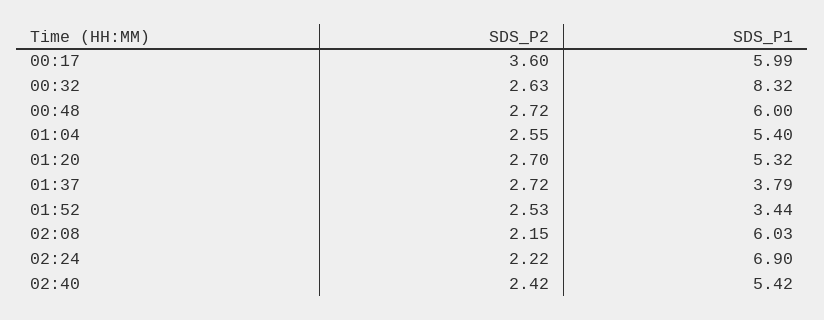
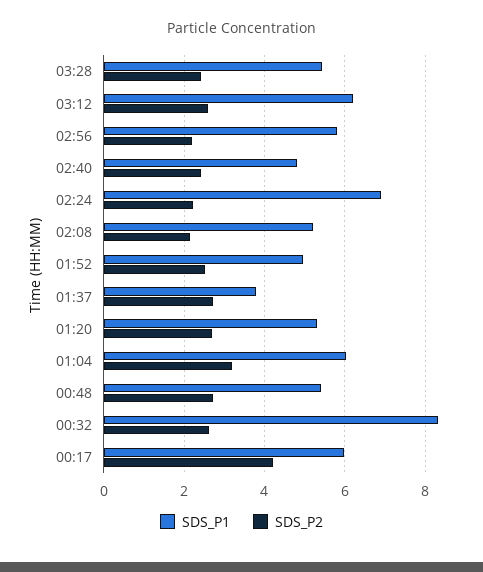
SDS_P2, 00:17: 3.6 -> 4.2
SDS_P1, 00:48: 6 -> 5.4
SDS_P2, 01:04: 2.55 -> 3.2
SDS_P1, 01:04: 5.4 -> 6
SDS_P1, 01:52: 3.44 -> 5
SDS_P1, 02:08: 6.03 -> 5.2
SDS_P1, 02:40: 5.42 -> 4.8
SDS_P1, 03:28: none -> 5.4
SDS_P2, 03:28: none -> 2.4
SDS_P1, 03:12: none -> 6.2
SDS_P2, 03:12: none -> 2.6
SDS_P1, 02:56: none -> 5.8
SDS_P2, 02:56: none -> 2.2

